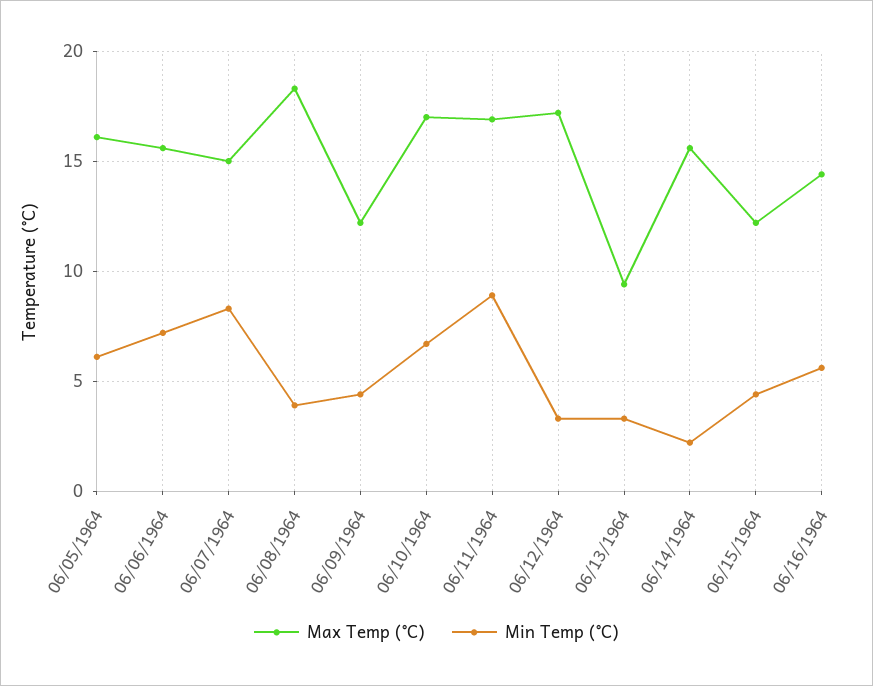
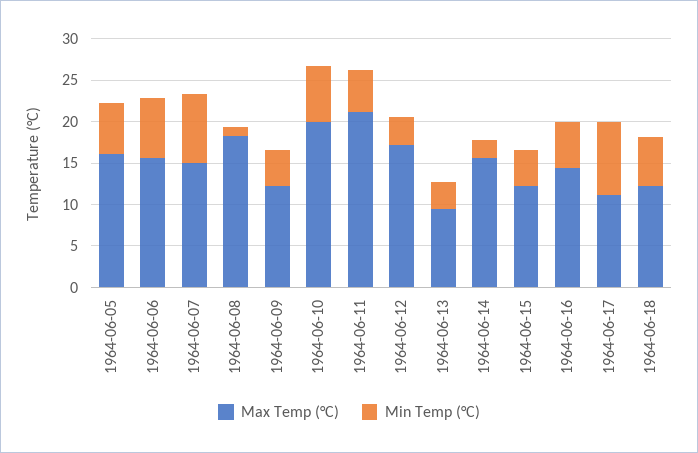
Min Temp (°C), 06/08/1964: 4 -> 1
Max Temp (°C), 06/10/1964: 17 -> 20
Max Temp (°C), 06/11/1964: 17 -> 21
Min Temp (°C), 06/11/1964: 9 -> 5
Max Temp (°C), 1964-06-17: none -> 11
Min Temp (°C), 1964-06-17: none -> 9
Max Temp (°C), 1964-06-18: none -> 12
Min Temp (°C), 1964-06-18: none -> 6

